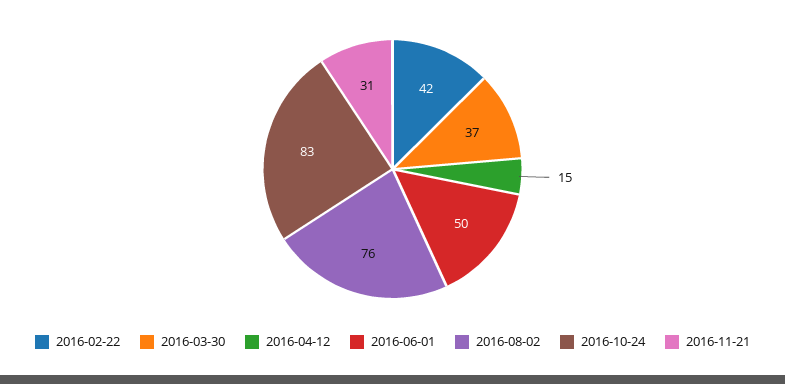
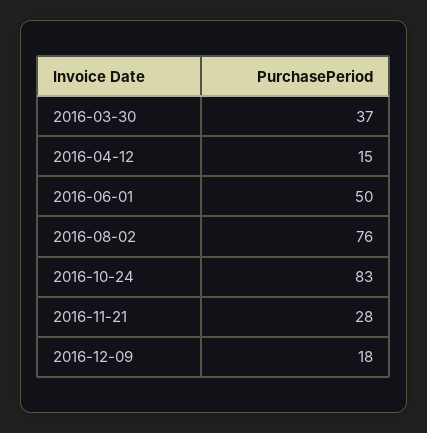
2016-02-22: 42 -> none
2016-11-21: 31 -> 28
2016-12-09: none -> 18

